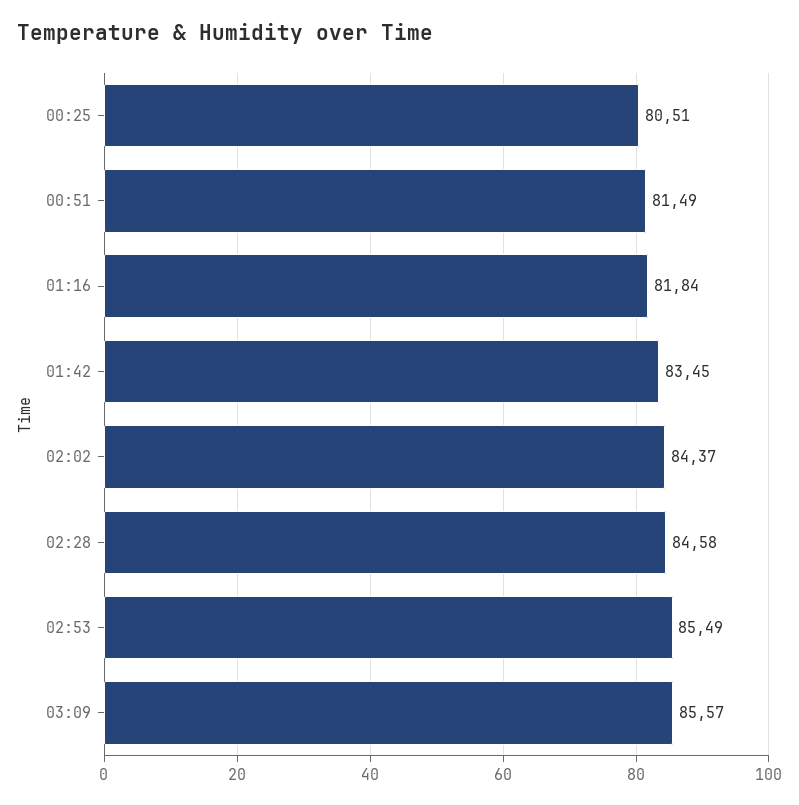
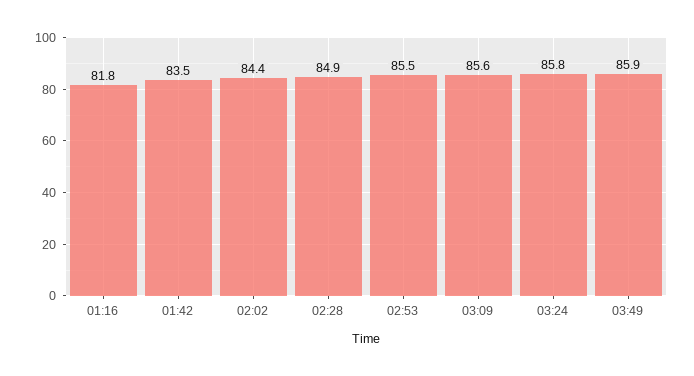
00:25: 80.51 -> none
00:51: 81.49 -> none
02:28: 84.58 -> 84.9
03:24: none -> 85.8
03:49: none -> 85.9

